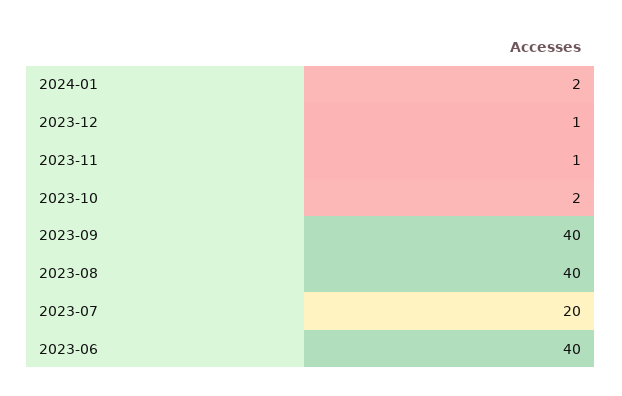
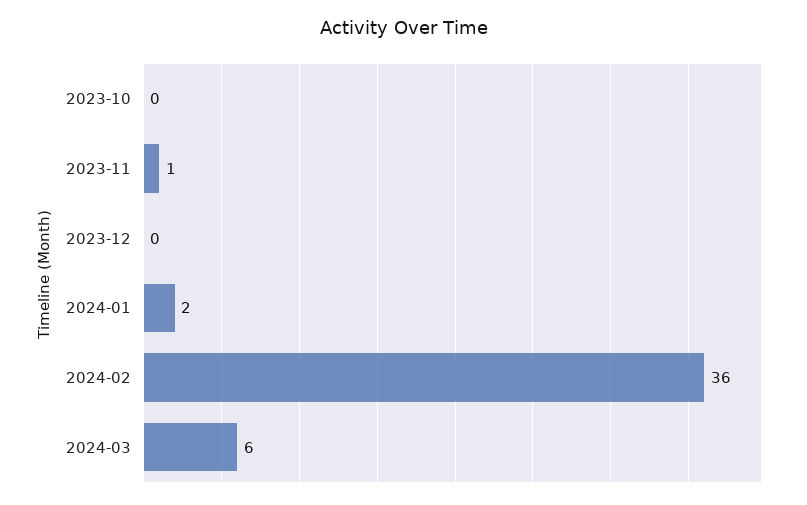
2023-12: 1 -> 0
2023-10: 2 -> 0
2023-09: 40 -> none
2023-08: 40 -> none
2023-07: 20 -> none
2023-06: 40 -> none
2024-02: none -> 36
2024-03: none -> 6

